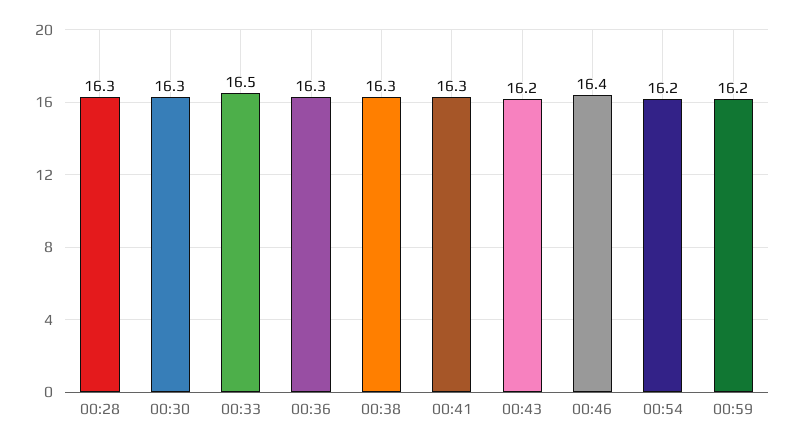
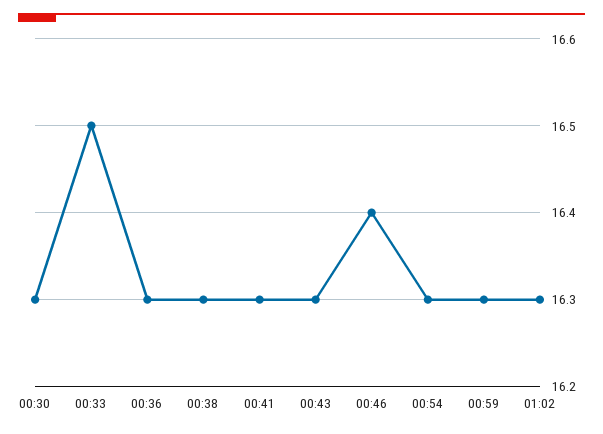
00:28: 16.3 -> none
00:43: 16.2 -> 16.3
00:54: 16.2 -> 16.3
00:59: 16.2 -> 16.3
01:02: none -> 16.3

